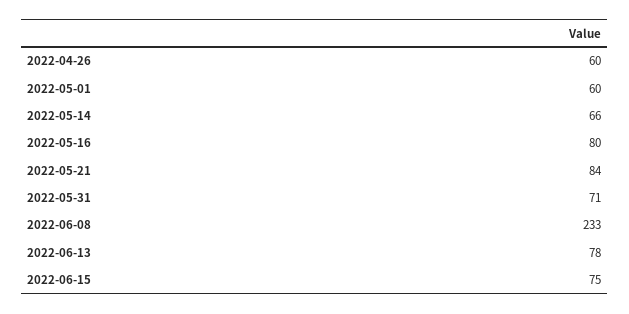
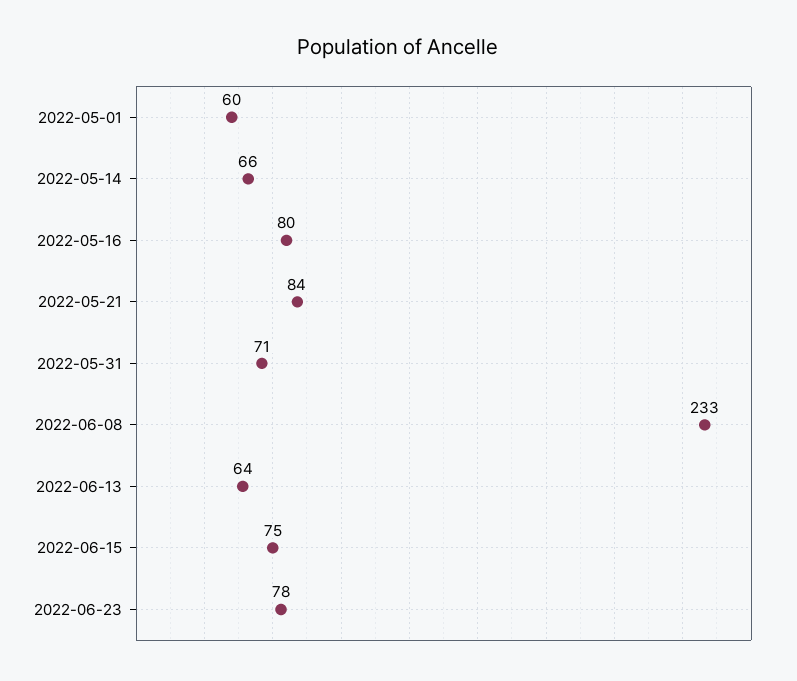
2022-04-26: 60 -> none
2022-06-13: 78 -> 64
2022-06-23: none -> 78

